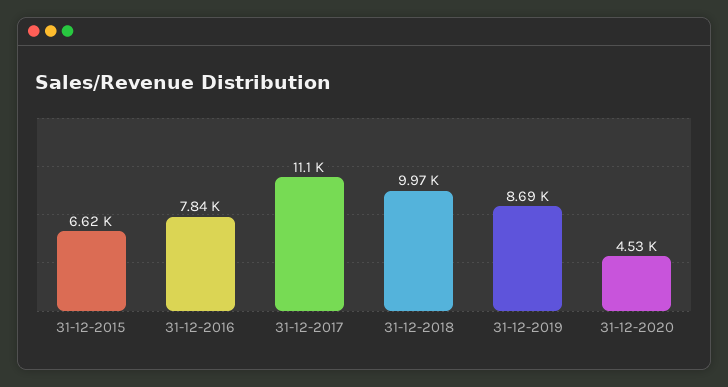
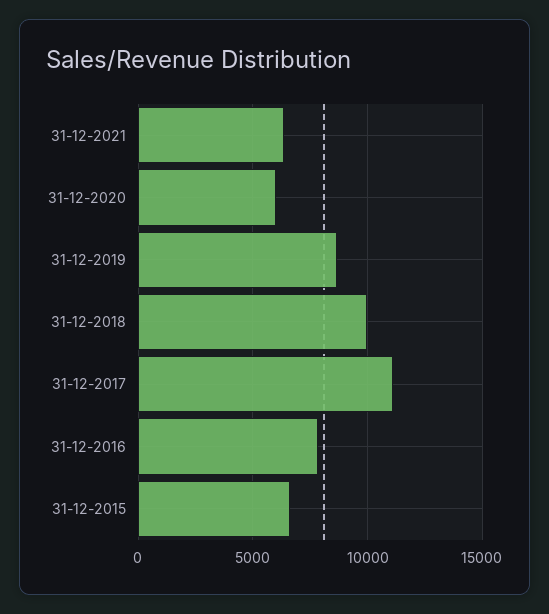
31-12-2020: 4530 -> 6000
31-12-2021: none -> 6500

